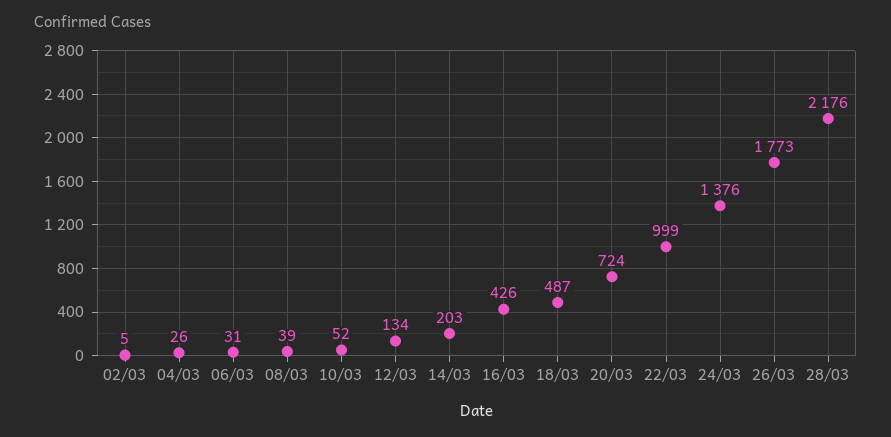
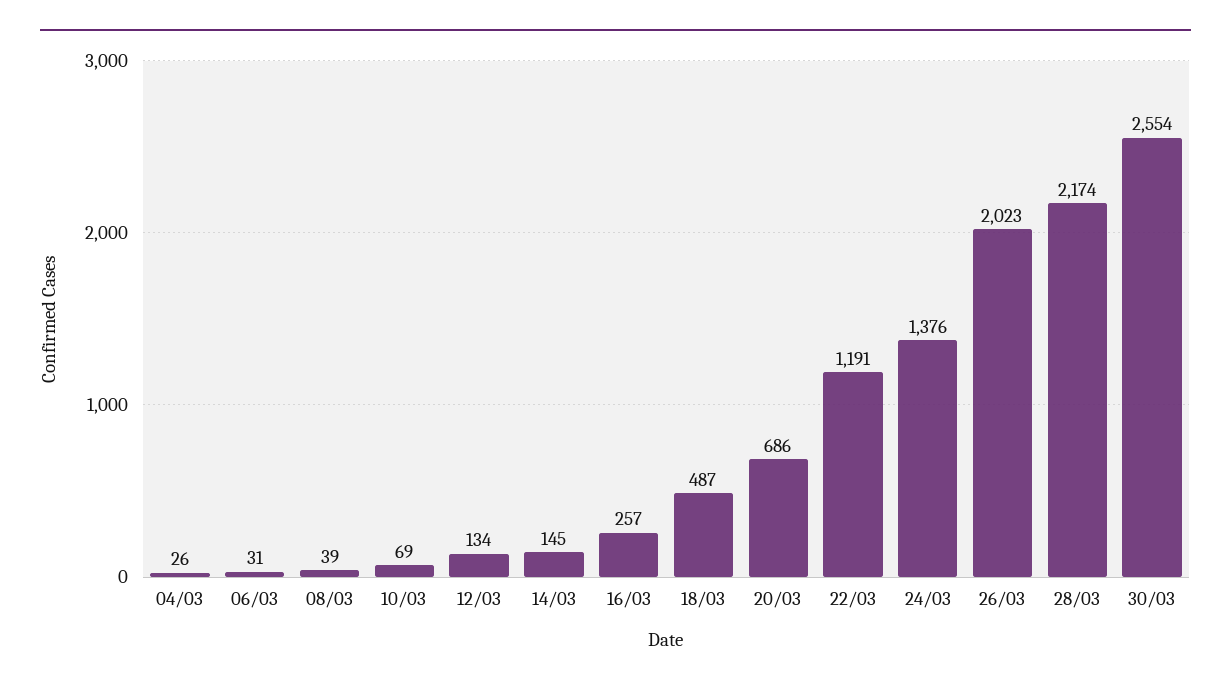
02/03: 5 -> none
10/03: 52 -> 69
14/03: 203 -> 145
16/03: 426 -> 257
20/03: 724 -> 686
22/03: 999 -> 1191
26/03: 1773 -> 2023
28/03: 2176 -> 2174
30/03: none -> 2554

